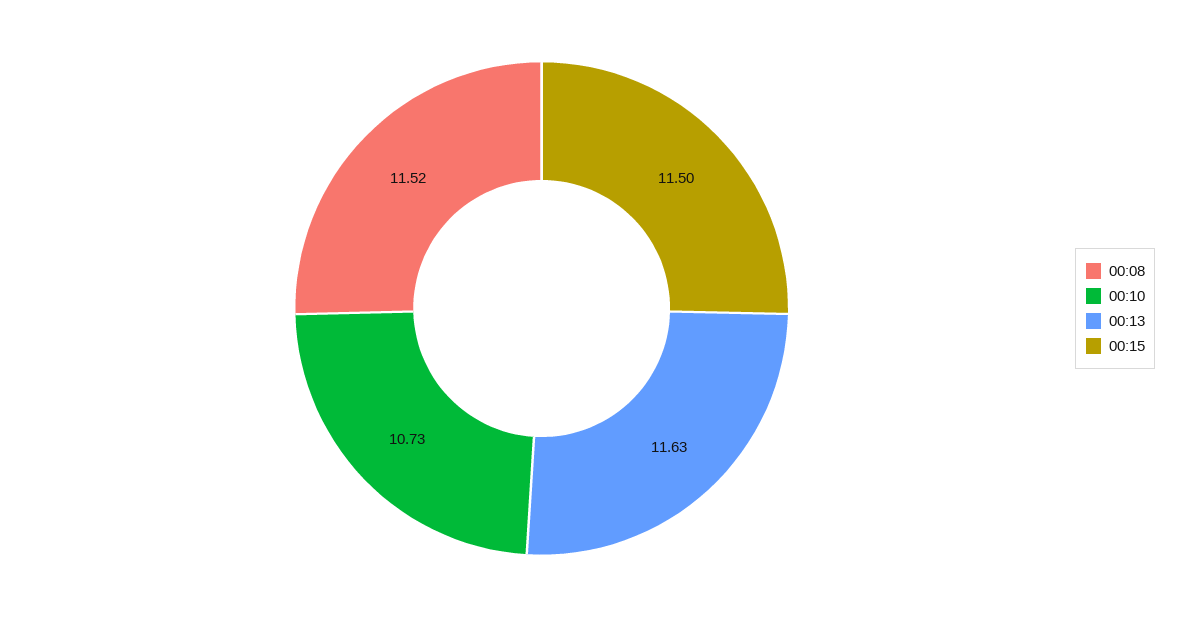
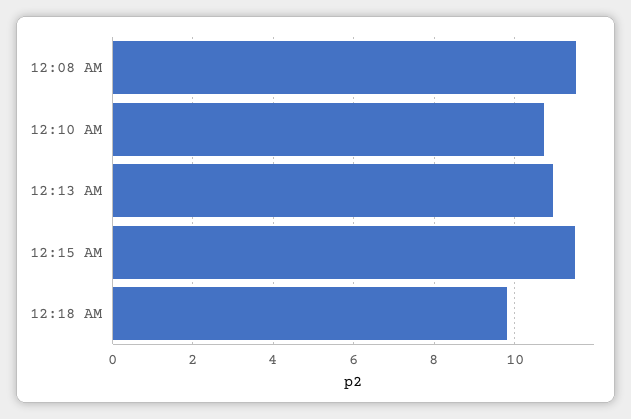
00:13: 11.63 -> 11
12:18 AM: none -> 9.8

